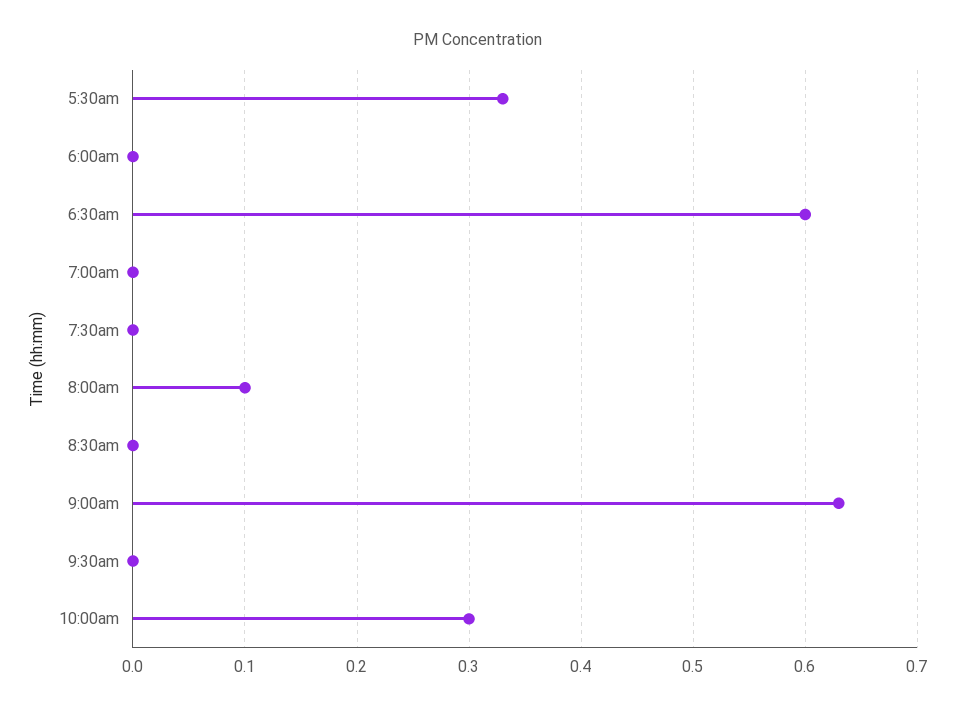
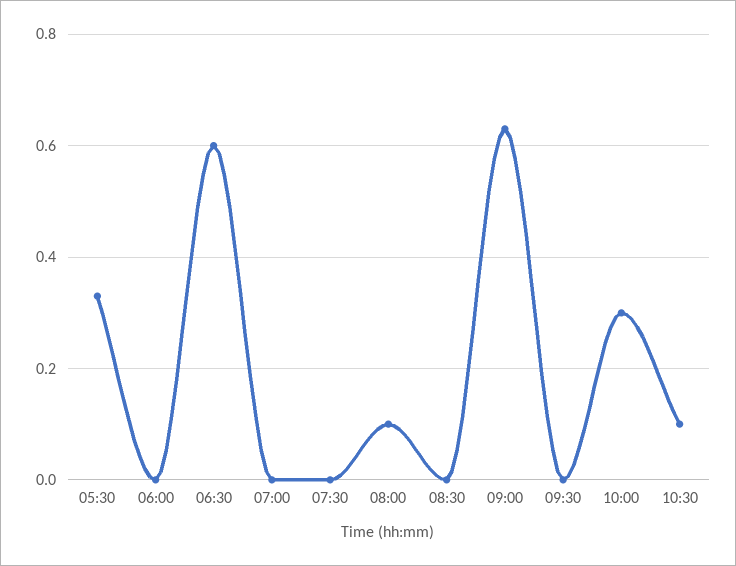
10:30: none -> 0.1

